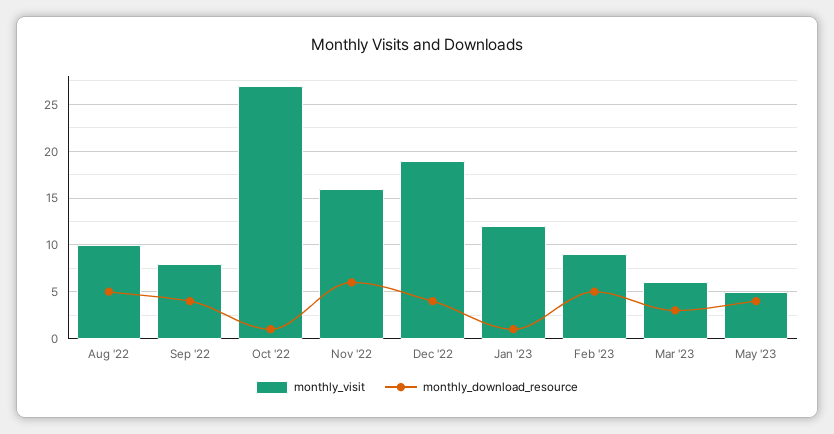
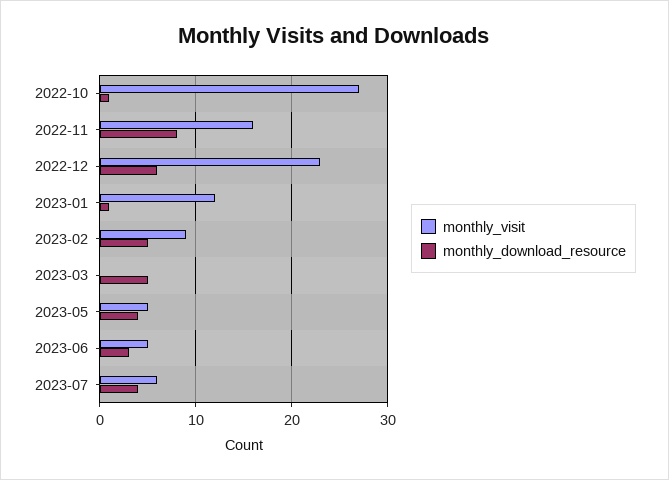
monthly_visit, Aug '22: 10 -> none
monthly_download_resource, Aug '22: 5 -> none
monthly_visit, Sep '22: 8 -> none
monthly_download_resource, Sep '22: 4 -> none
monthly_download_resource, Nov '22: 6 -> 8
monthly_visit, Dec '22: 19 -> 23
monthly_download_resource, Dec '22: 4 -> 6
monthly_visit, Mar '23: 6 -> 0
monthly_download_resource, Mar '23: 3 -> 5
monthly_visit, 2023-06: none -> 5
monthly_download_resource, 2023-06: none -> 3
monthly_visit, 2023-07: none -> 6
monthly_download_resource, 2023-07: none -> 4

